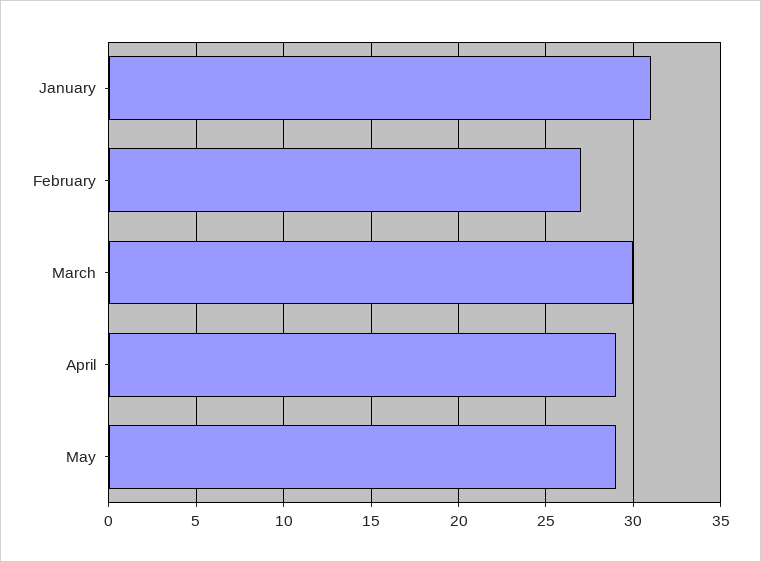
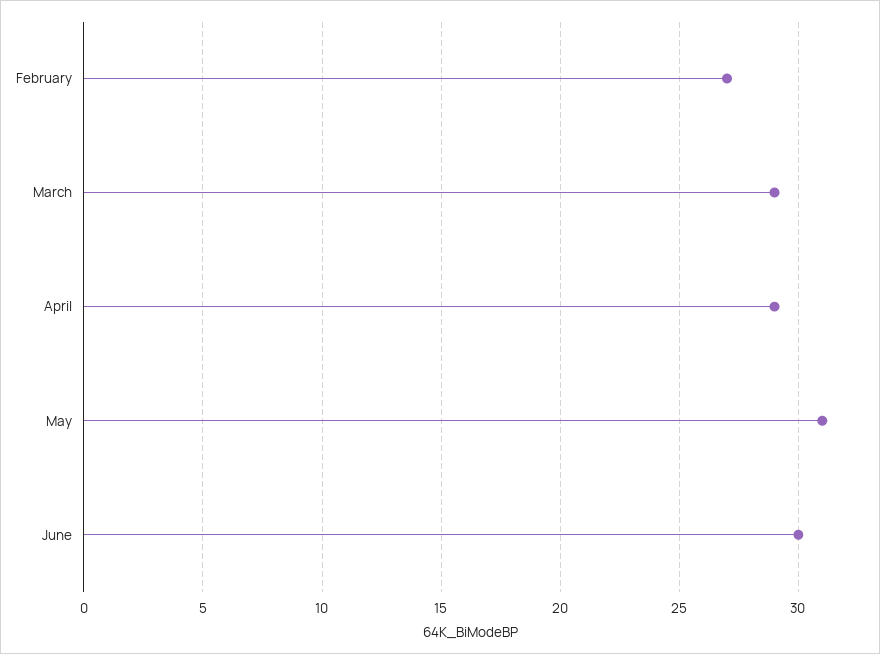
January: 31 -> none
March: 30 -> 29
May: 29 -> 31
June: none -> 30

